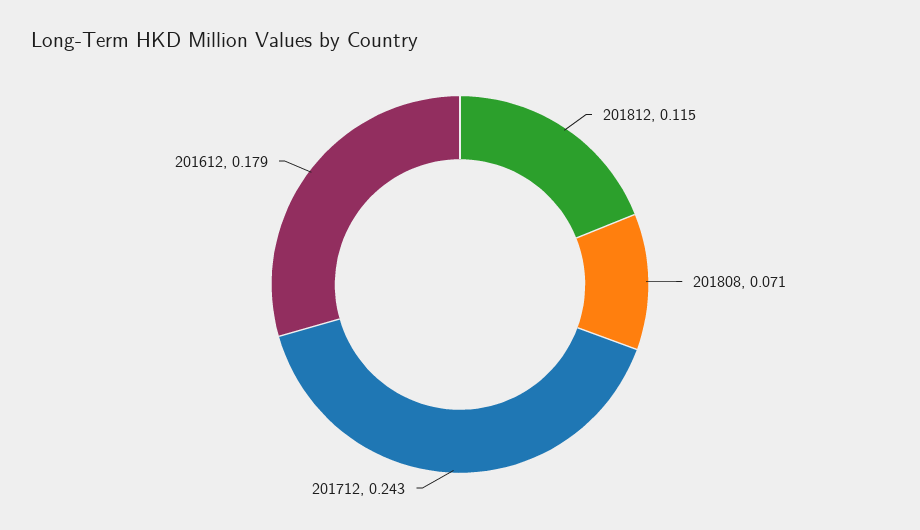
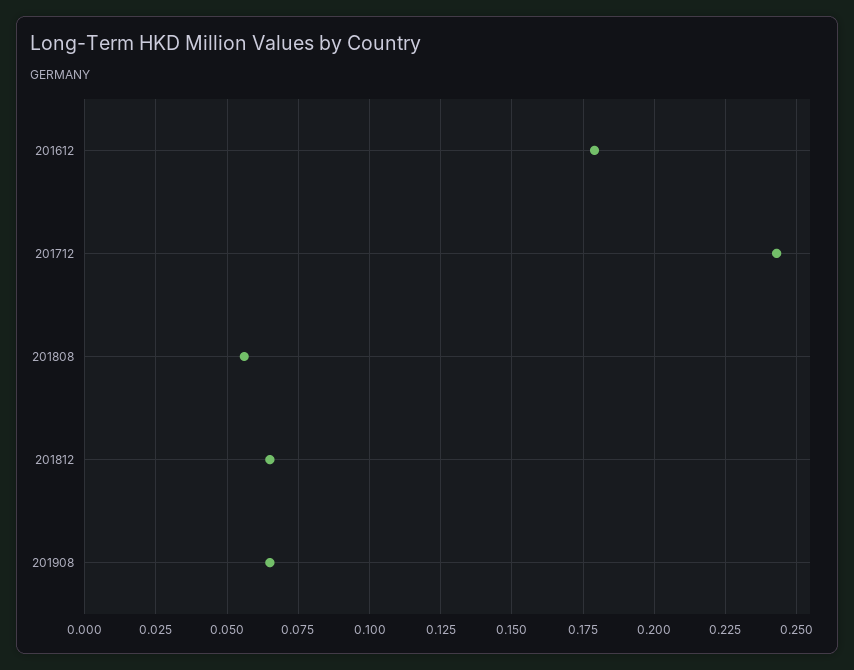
201812: 0.115 -> 0.065
201808: 0.071 -> 0.055
201908: none -> 0.065

